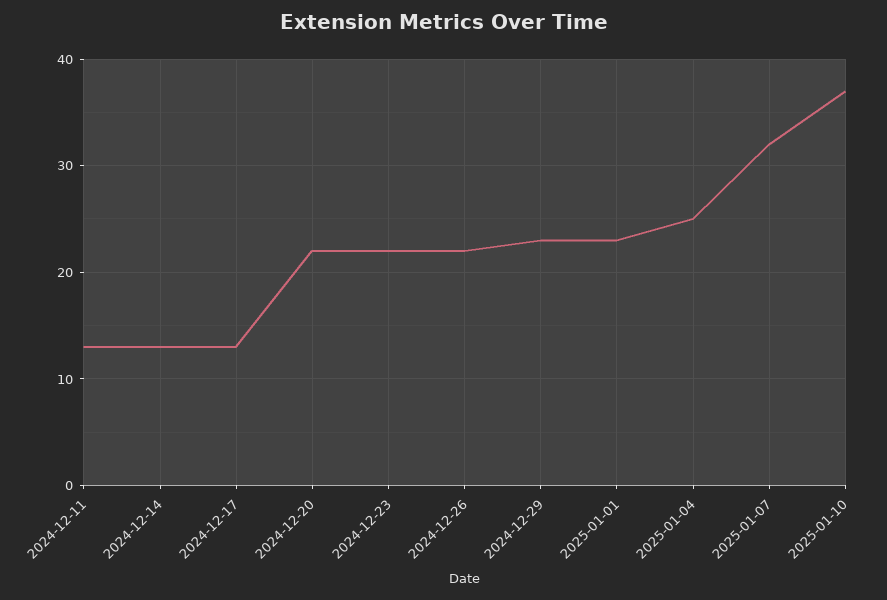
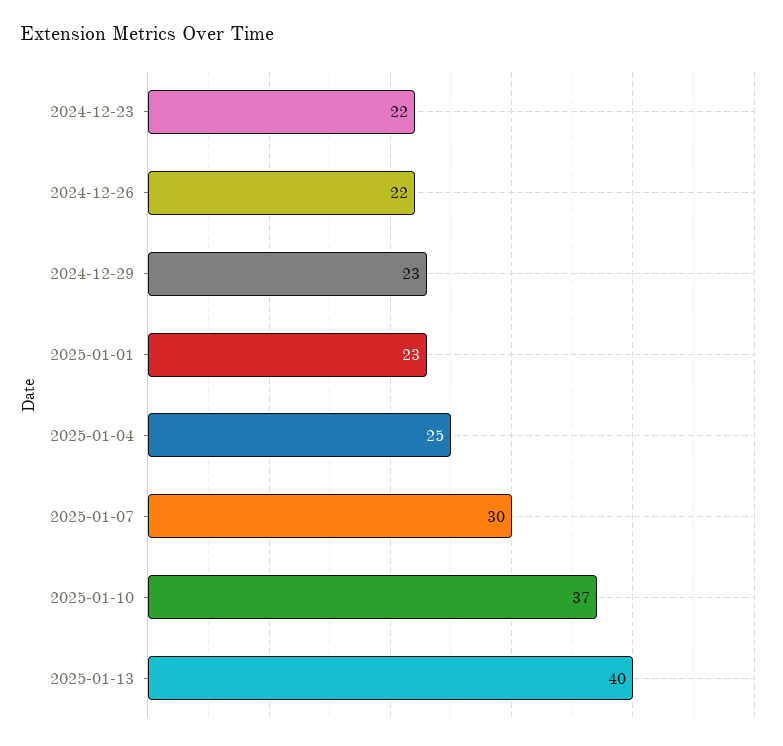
2024-12-11: 13 -> none
2024-12-14: 13 -> none
2024-12-17: 13 -> none
2024-12-20: 22 -> none
2025-01-07: 32 -> 30
2025-01-13: none -> 40

